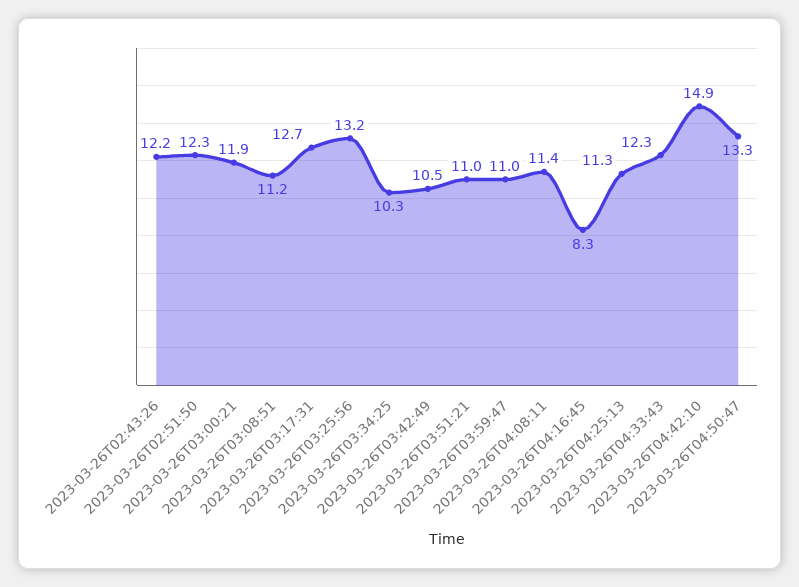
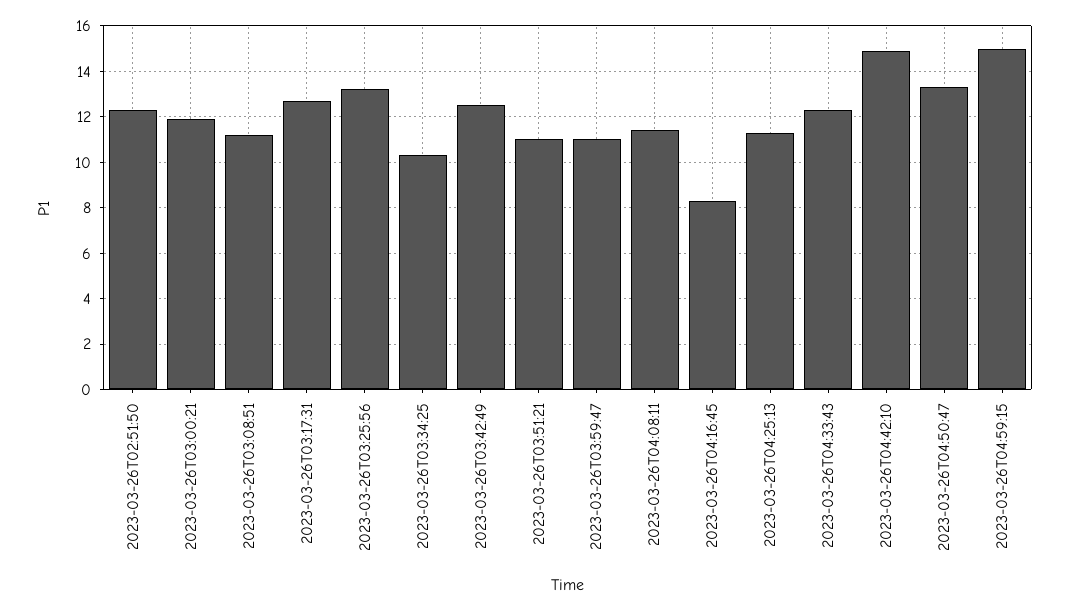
2023-03-26T02:43:26: 12.2 -> none
2023-03-26T03:42:49: 10.5 -> 12.5
2023-03-26T04:59:15: none -> 15

